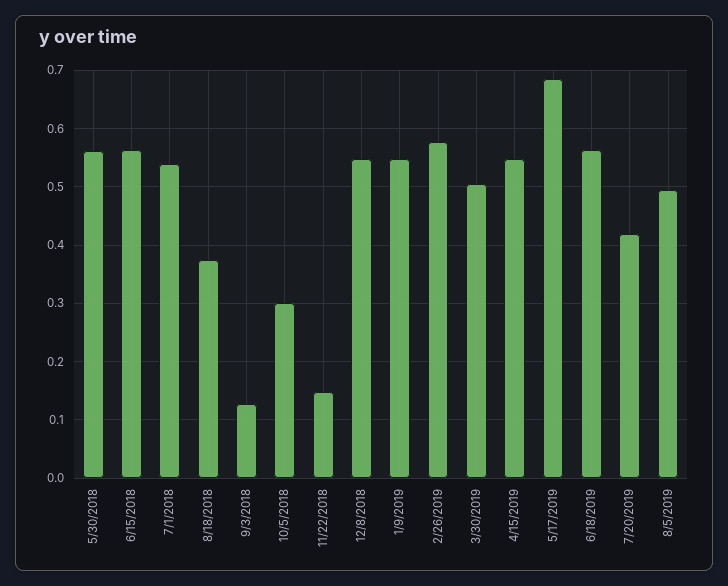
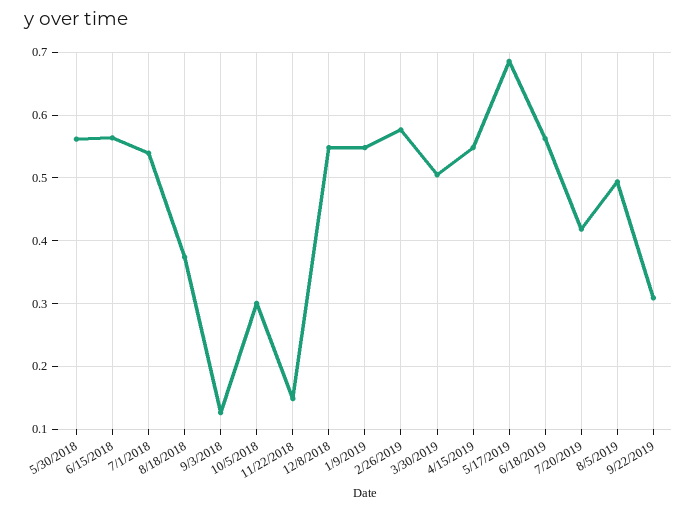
9/22/2019: none -> 0.31

